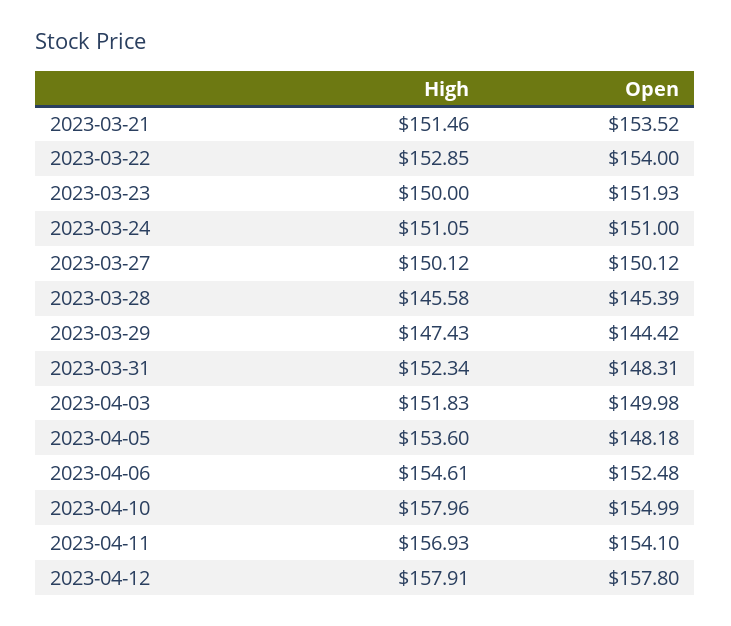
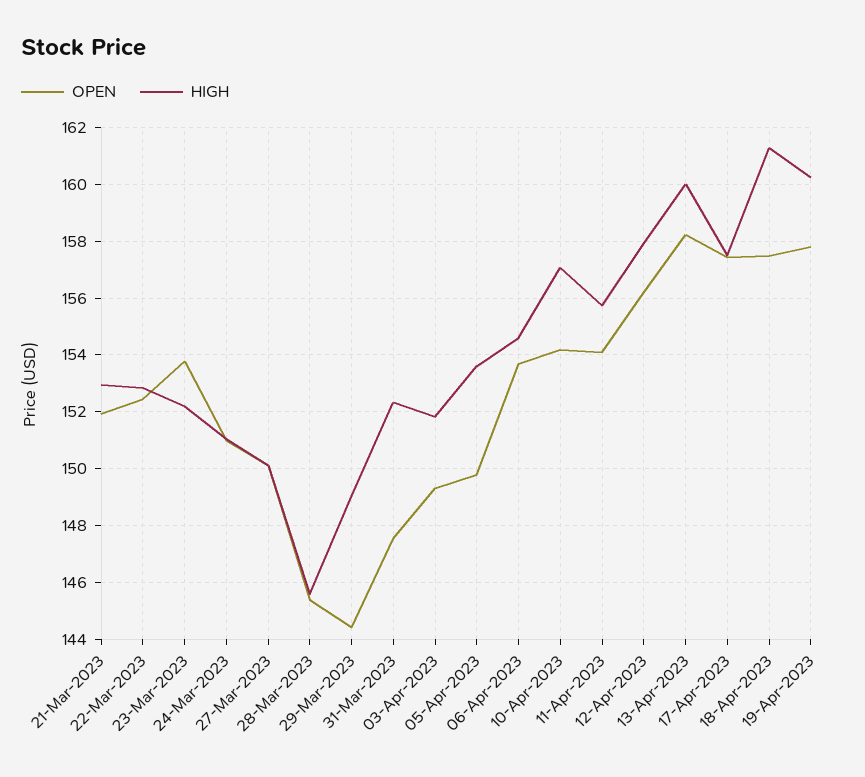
High, 2023-03-21: 151.46 -> 153
Open, 2023-03-21: 153.52 -> 152
Open, 2023-03-22: 154 -> 152.5
High, 2023-03-23: 150 -> 152.25
Open, 2023-03-23: 151.93 -> 153.75
High, 2023-03-29: 147.43 -> 149
Open, 2023-03-31: 148.31 -> 147.5
Open, 2023-04-03: 149.98 -> 149.25
Open, 2023-04-05: 148.18 -> 149.75
Open, 2023-04-06: 152.48 -> 153.75
High, 2023-04-10: 157.96 -> 157
Open, 2023-04-10: 154.99 -> 154.25
High, 2023-04-11: 156.93 -> 155.75
Open, 2023-04-12: 157.8 -> 156.25
Open, 13-Apr-2023: none -> 158.25
High, 13-Apr-2023: none -> 160
Open, 17-Apr-2023: none -> 157.5
High, 17-Apr-2023: none -> 157.5
Open, 18-Apr-2023: none -> 157.5
High, 18-Apr-2023: none -> 161.25
Open, 19-Apr-2023: none -> 157.75
High, 19-Apr-2023: none -> 160.25

